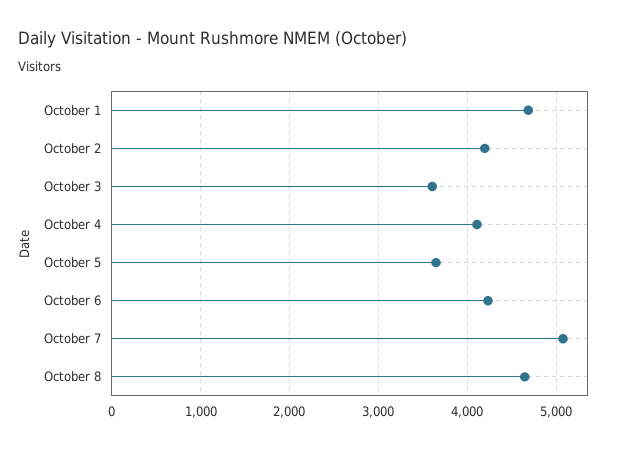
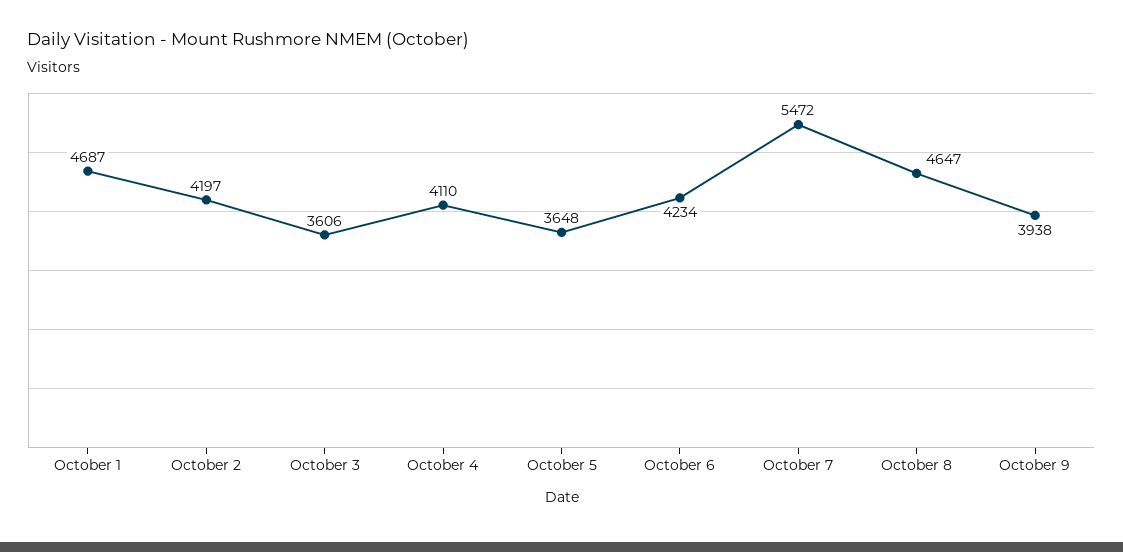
October 7: 5100 -> 5472
October 9: none -> 3938

